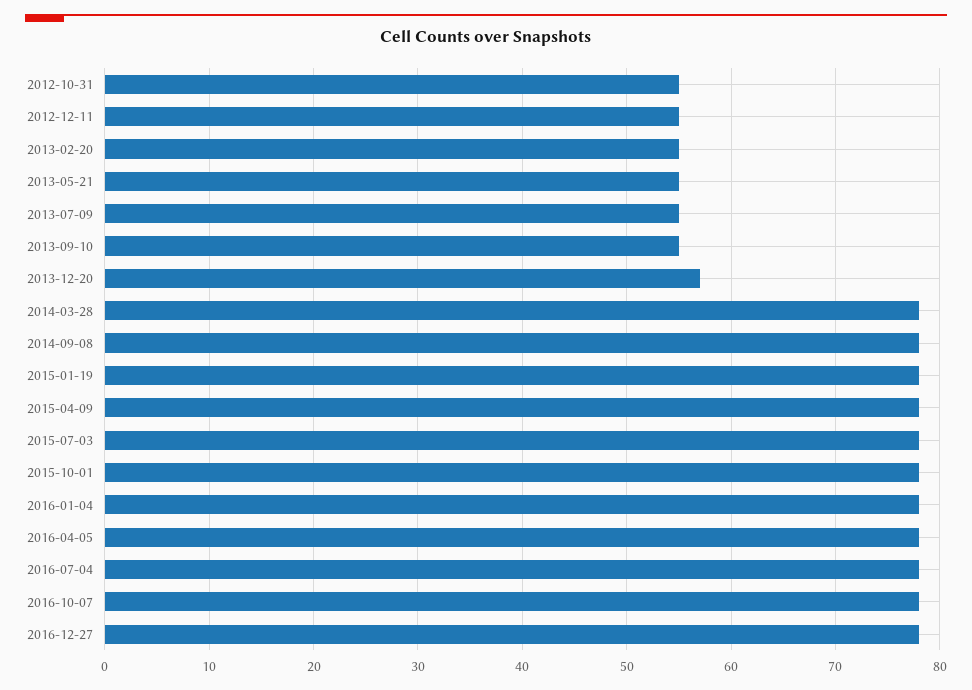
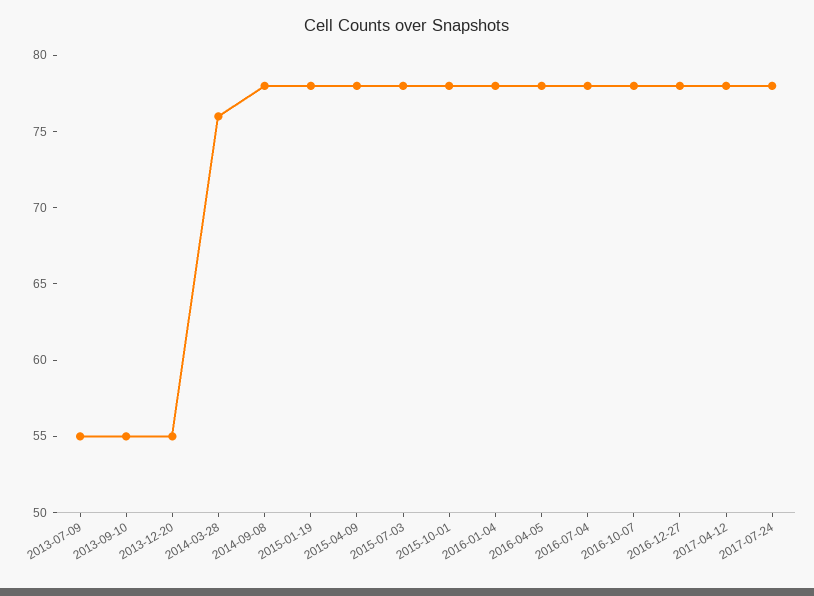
2012-10-31: 55 -> none
2012-12-11: 55 -> none
2013-02-20: 55 -> none
2013-05-21: 55 -> none
2013-12-20: 57 -> 55
2014-03-28: 78 -> 76
2017-04-12: none -> 78
2017-07-24: none -> 78

